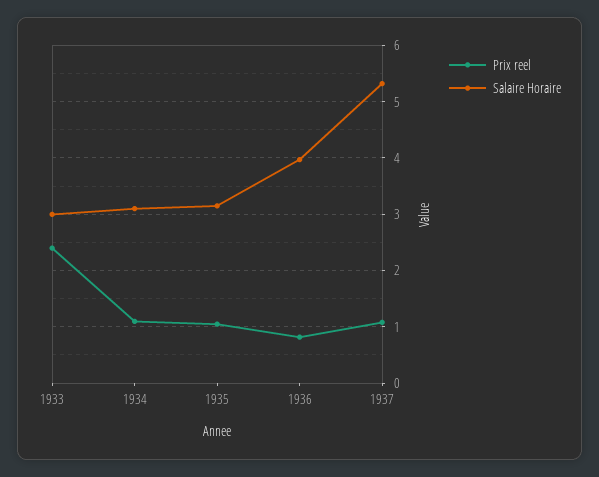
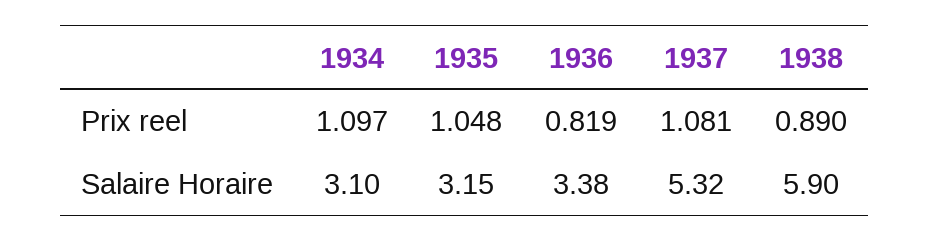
Prix reel, 1933: 2.4 -> none
Salaire Horaire, 1933: 3 -> none
Salaire Horaire, 1936: 4 -> 3.38
Prix reel, 1938: none -> 0.89
Salaire Horaire, 1938: none -> 5.9

